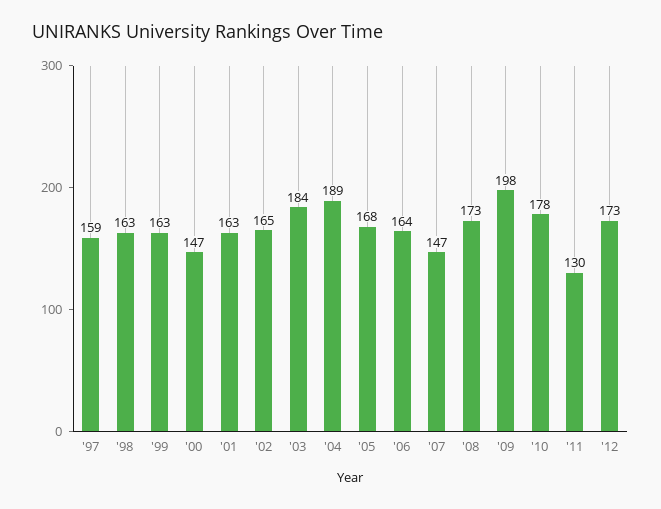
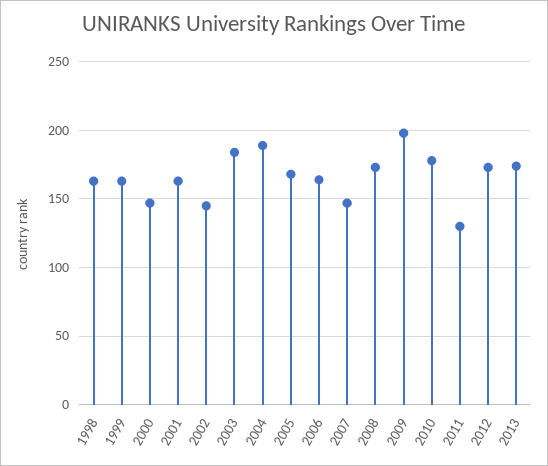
'97: 159 -> none
'02: 165 -> 145
2013: none -> 175

